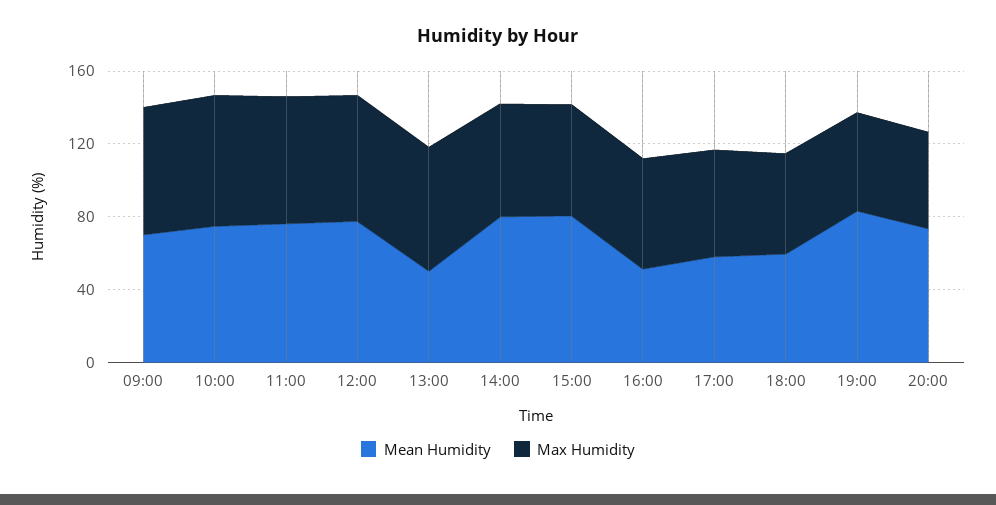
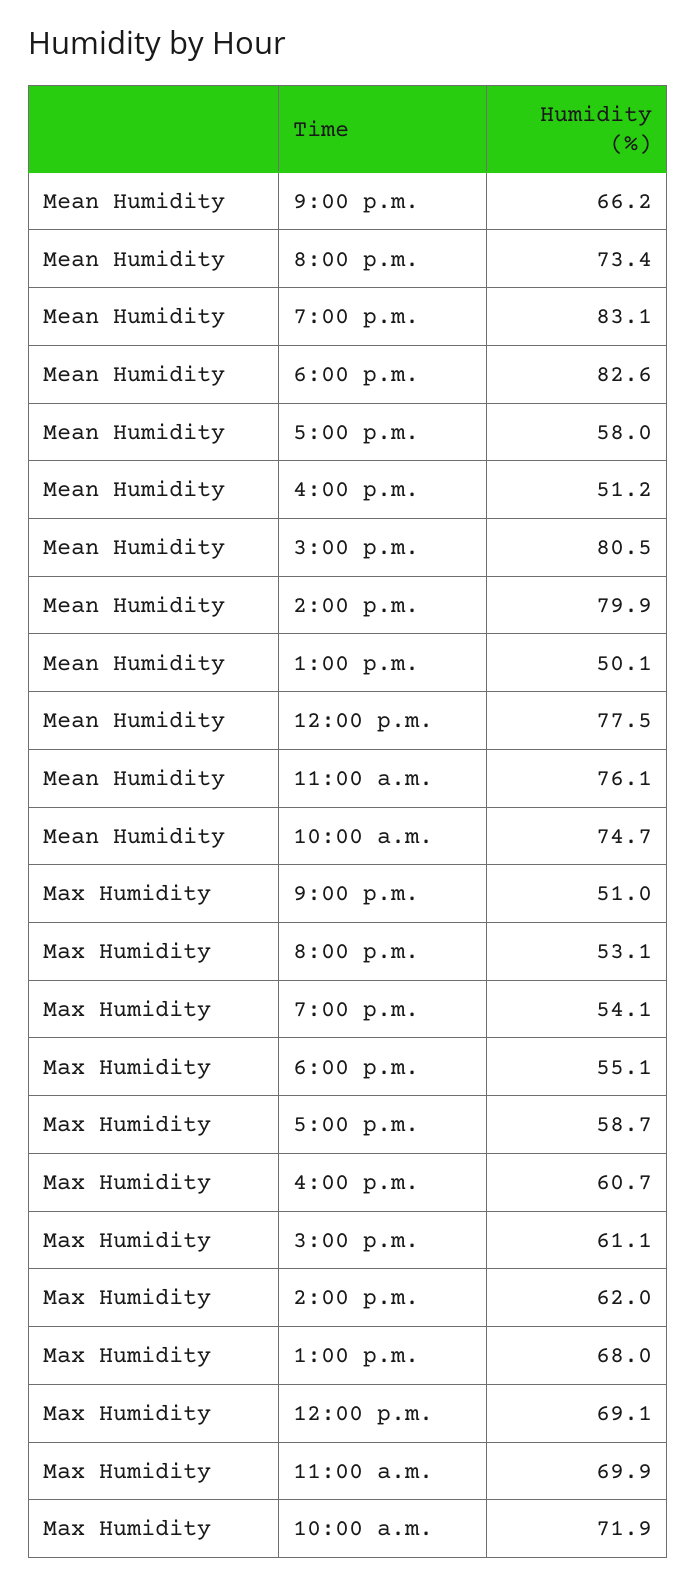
Mean Humidity, 09:00: 70 -> none
Max Humidity, 09:00: 70 -> none
Mean Humidity, 18:00: 60 -> 82.6
Mean Humidity, 9:00 p.m.: none -> 66.2
Max Humidity, 9:00 p.m.: none -> 51

